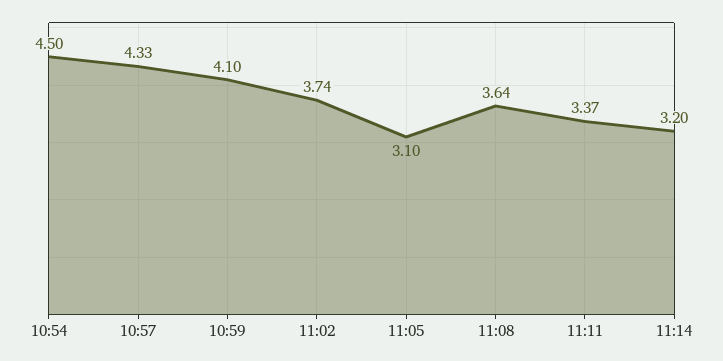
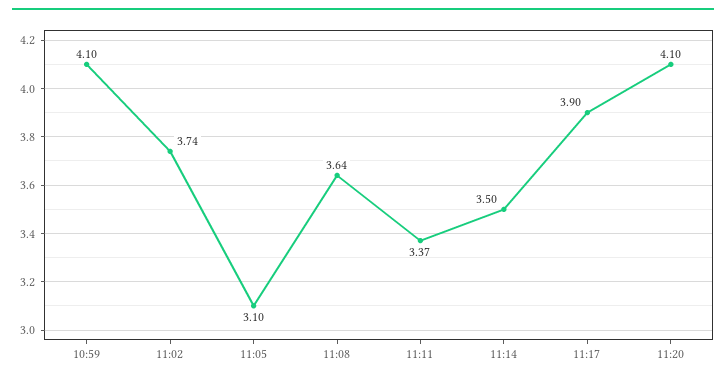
10:54: 4.5 -> none
10:57: 4.33 -> none
11:14: 3.2 -> 3.5
11:17: none -> 3.9
11:20: none -> 4.1

